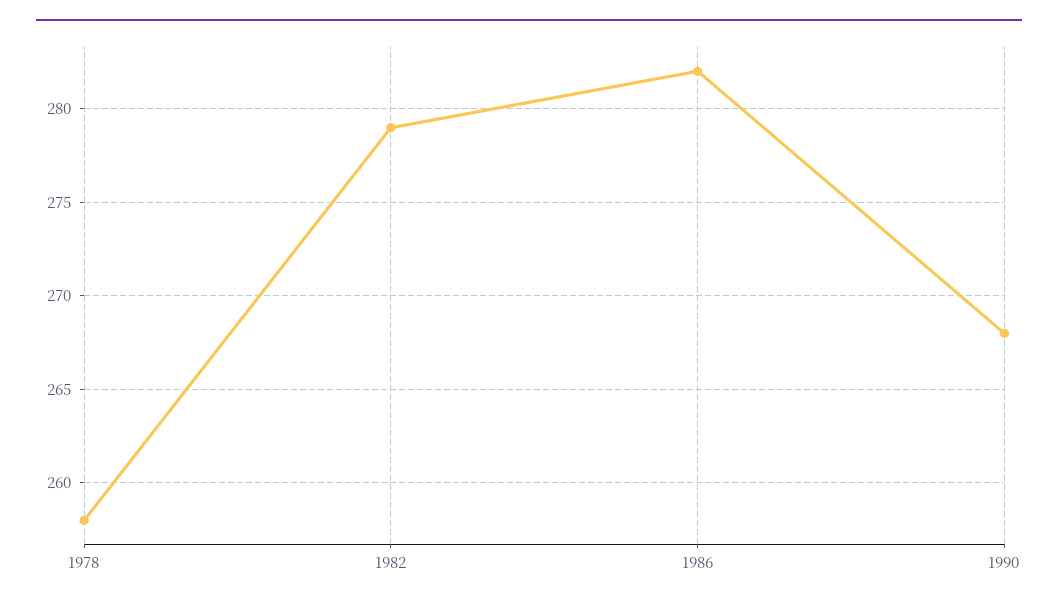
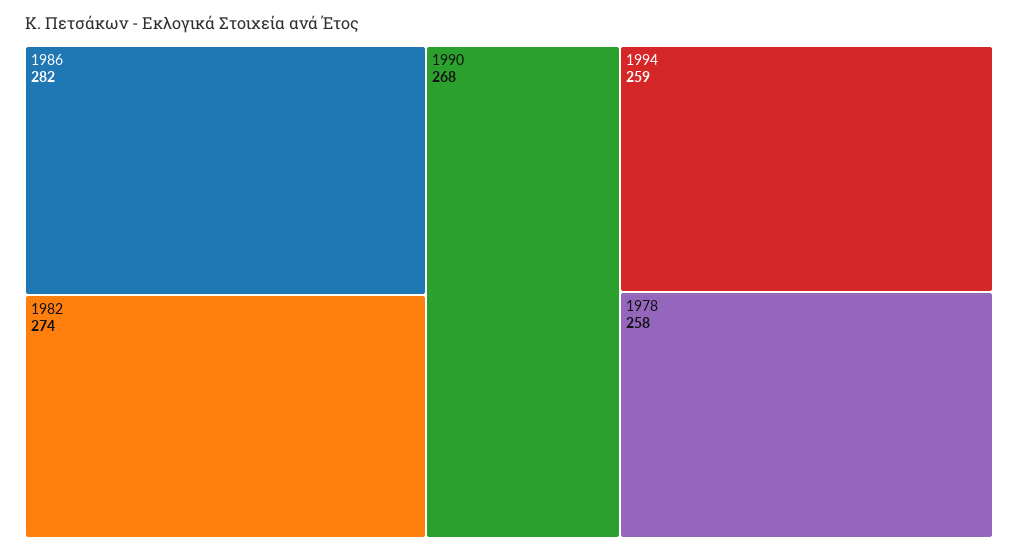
1982: 279 -> 274
1994: none -> 259

